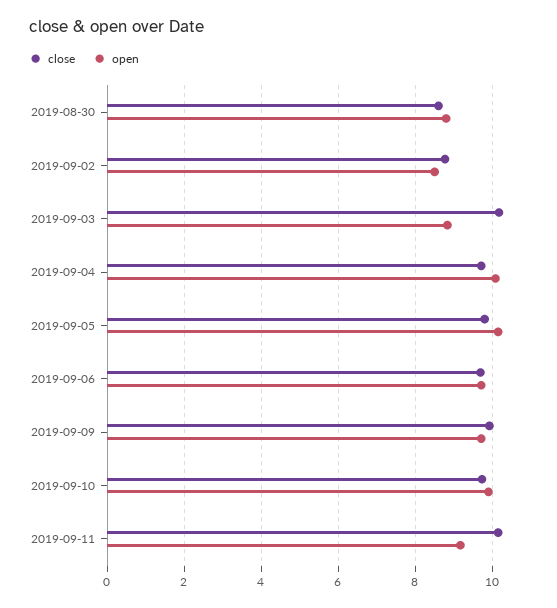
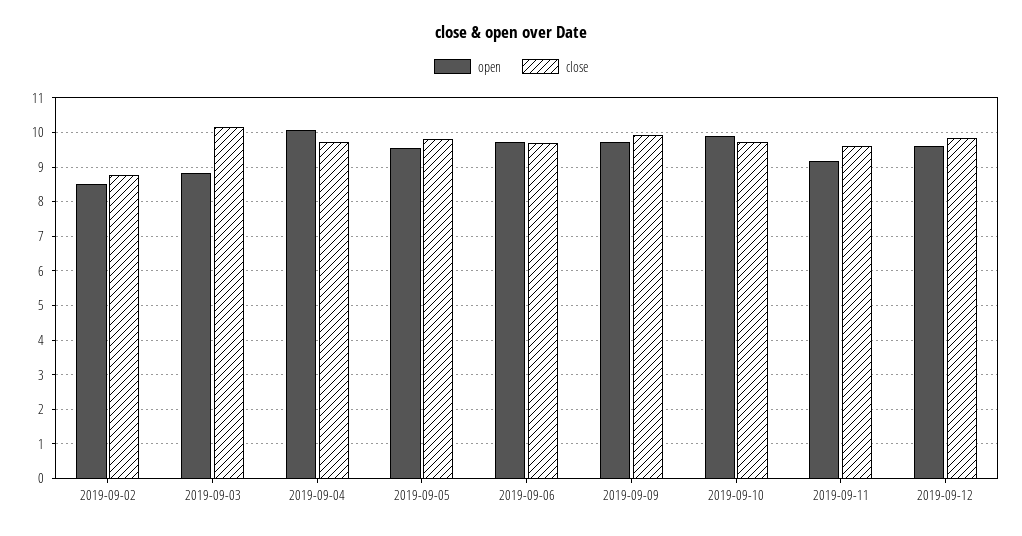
close, 2019-08-30: 8.6 -> none
open, 2019-08-30: 8.8 -> none
open, 2019-09-05: 10.2 -> 9.6
close, 2019-09-11: 10.2 -> 9.6
open, 2019-09-12: none -> 9.6
close, 2019-09-12: none -> 9.8

